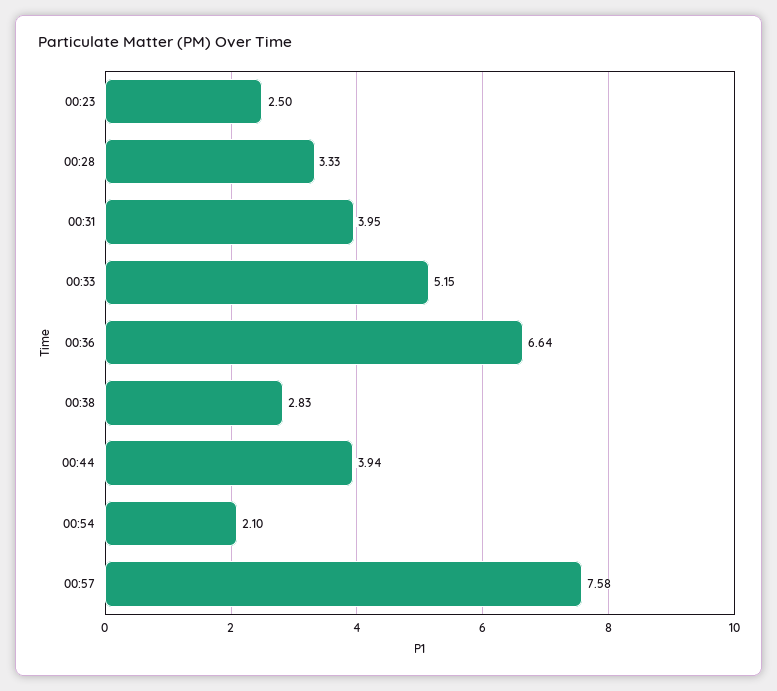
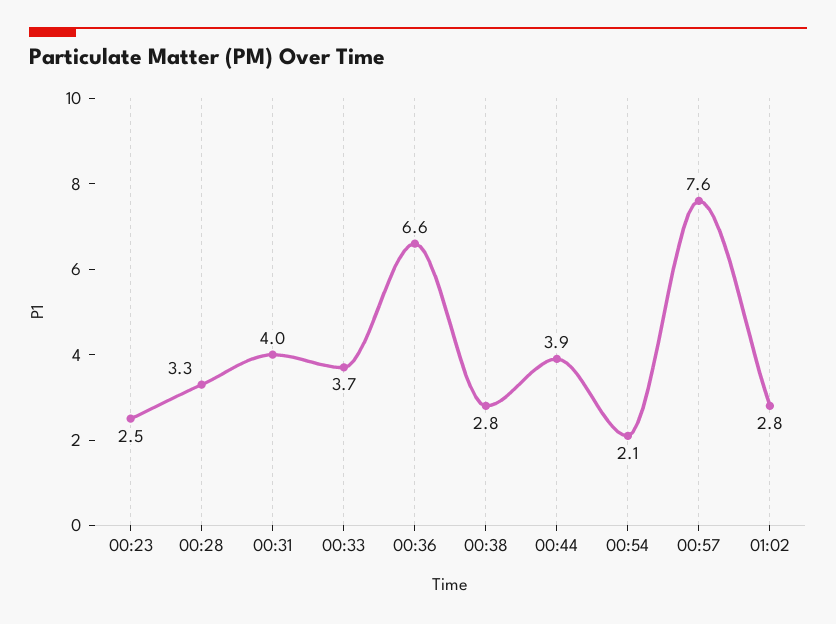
00:33: 5.15 -> 3.7
01:02: none -> 2.8

